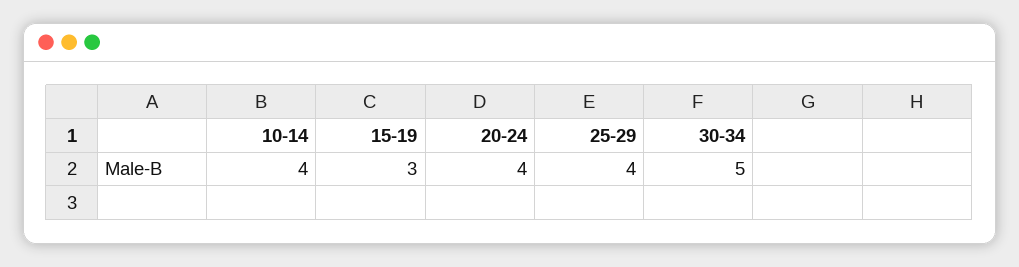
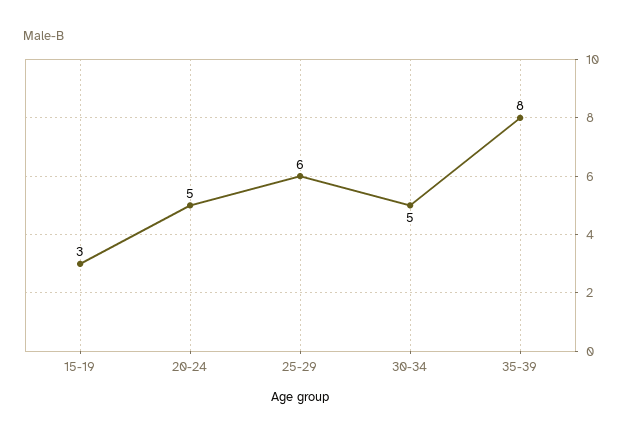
10-14: 4 -> none
20-24: 4 -> 5
25-29: 4 -> 6
35-39: none -> 8

